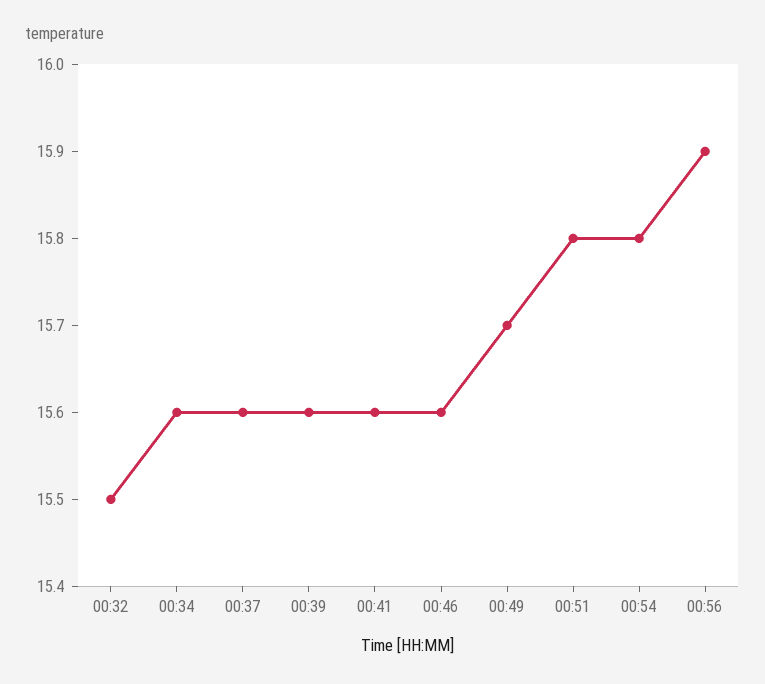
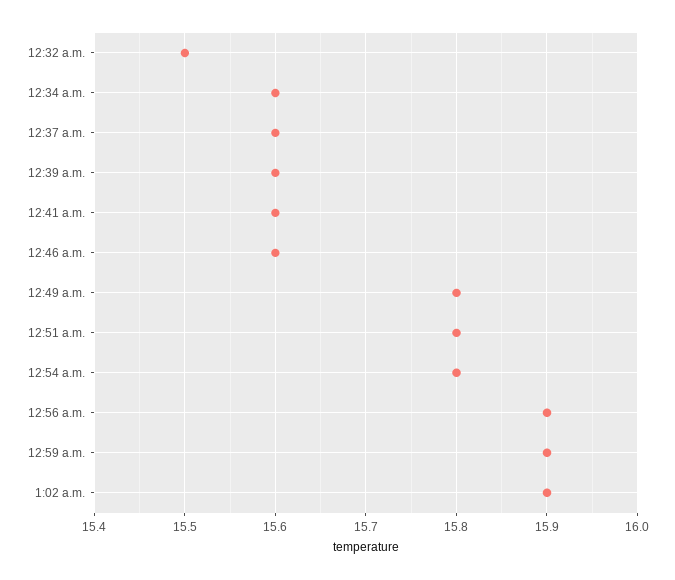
00:49: 15.7 -> 15.8
12:59 a.m.: none -> 15.9
1:02 a.m.: none -> 15.9

